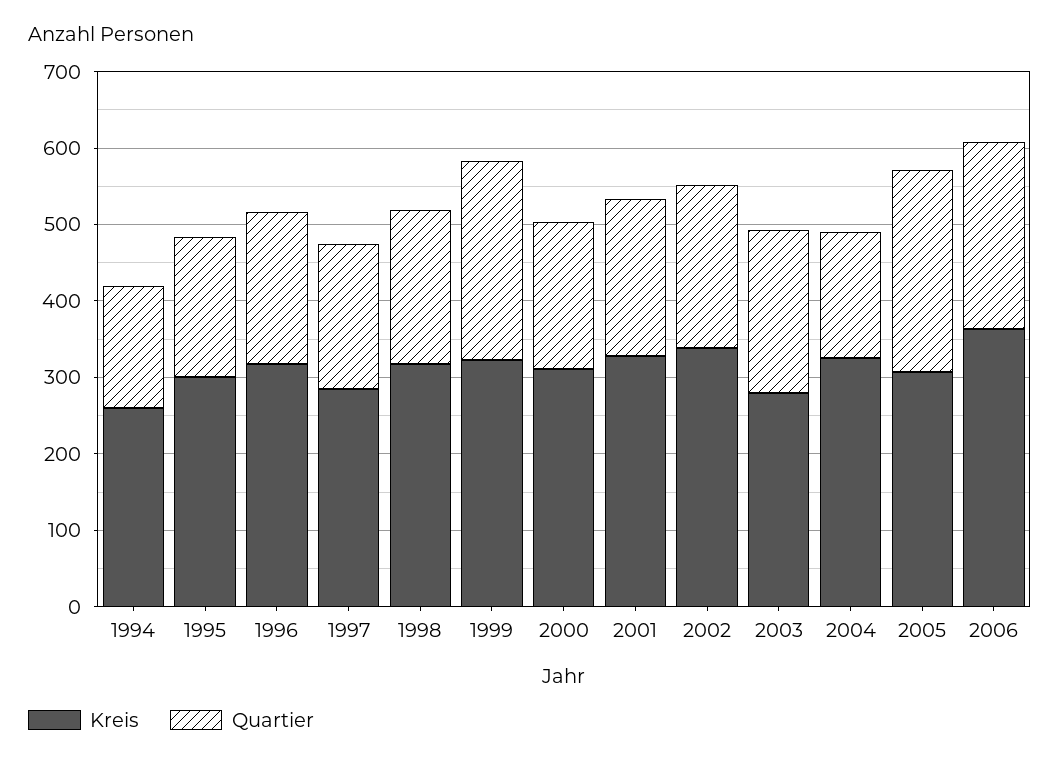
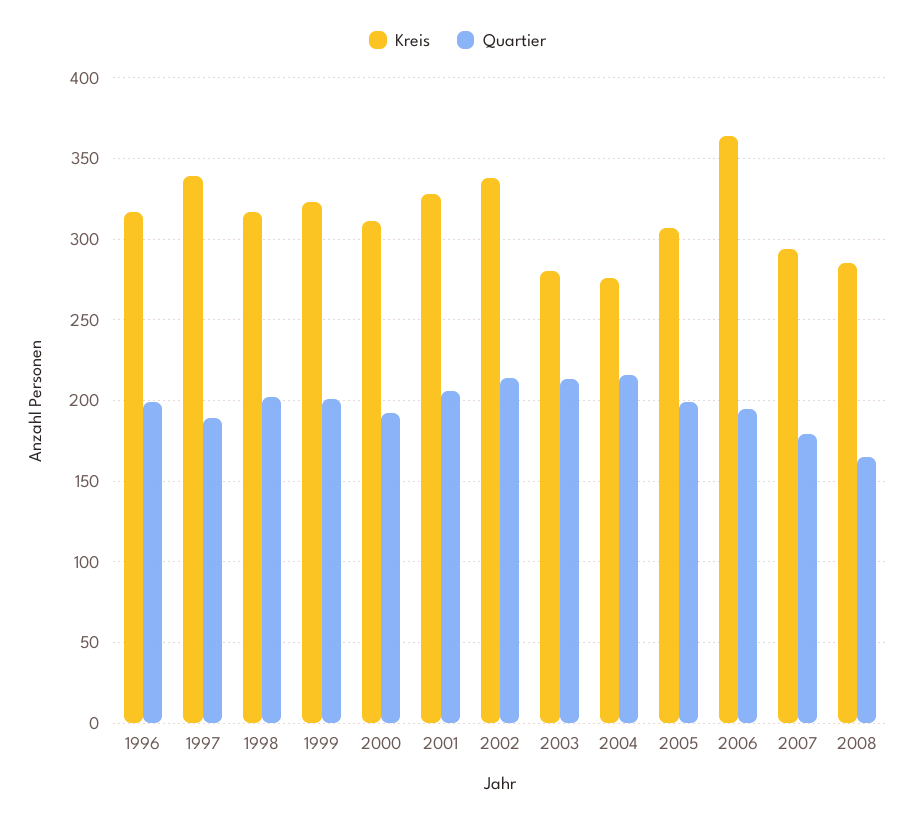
Kreis, 1994: 260 -> none
Quartier, 1994: 160 -> none
Kreis, 1995: 300 -> none
Quartier, 1995: 180 -> none
Kreis, 1997: 280 -> 340
Quartier, 1999: 260 -> 200
Kreis, 2004: 320 -> 275
Quartier, 2004: 160 -> 215
Quartier, 2005: 260 -> 200
Quartier, 2006: 240 -> 195
Kreis, 2007: none -> 295
Quartier, 2007: none -> 180
Kreis, 2008: none -> 285
Quartier, 2008: none -> 165

